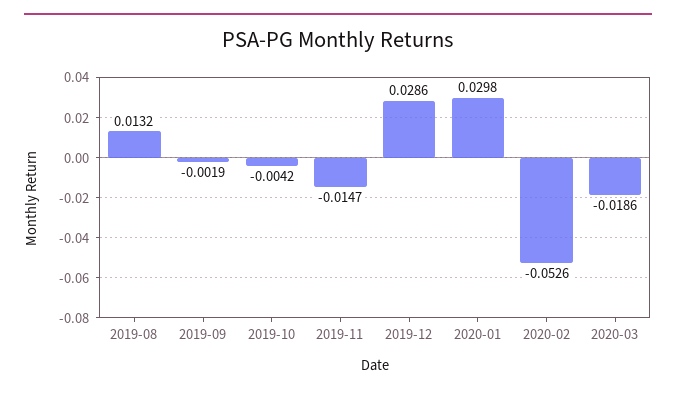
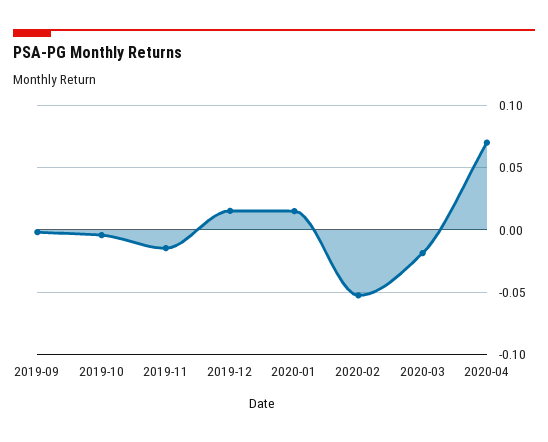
2019-08: 0.0132 -> none
2019-12: 0.0286 -> 0.015
2020-01: 0.0298 -> 0.015
2020-04: none -> 0.07

